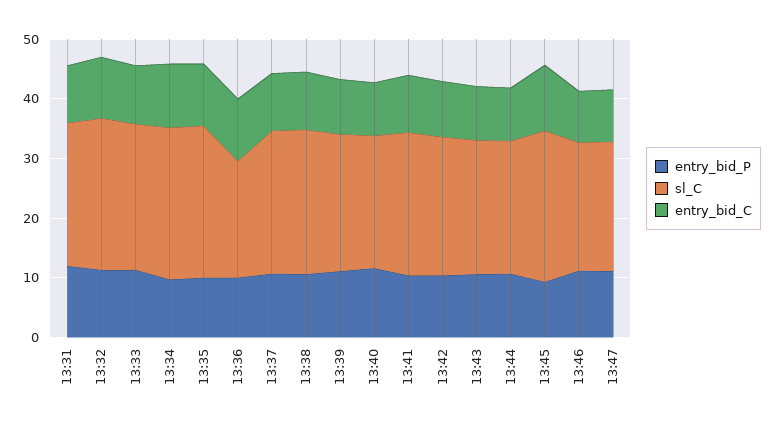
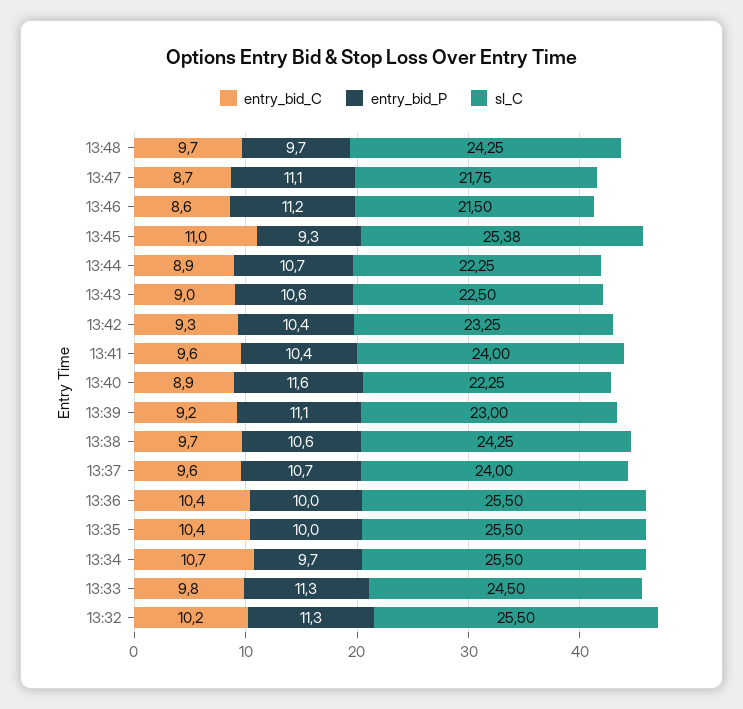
entry_bid_P, 13:31: 12 -> none
sl_C, 13:31: 24 -> none
entry_bid_C, 13:31: 10 -> none
sl_C, 13:36: 20 -> 25.5
entry_bid_C, 13:48: none -> 9.7
entry_bid_P, 13:48: none -> 9.7
sl_C, 13:48: none -> 24.25

